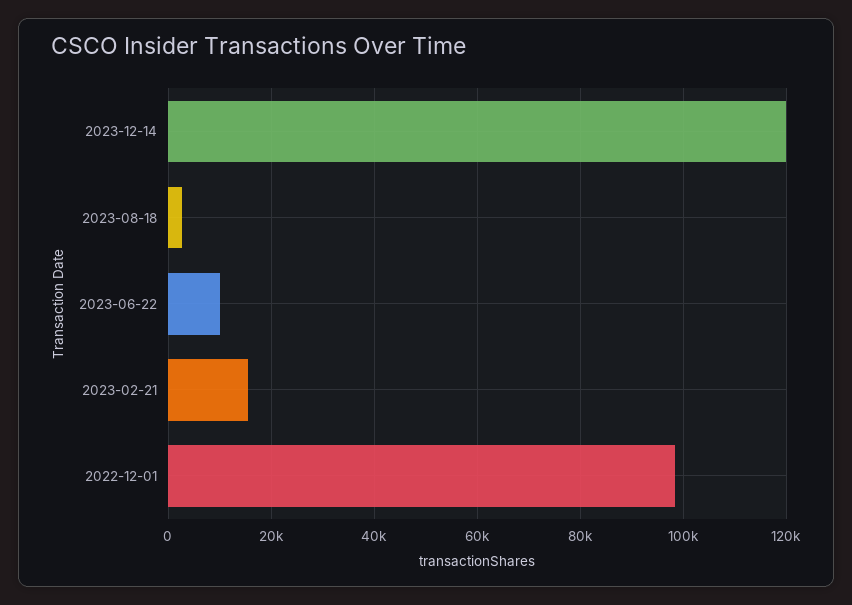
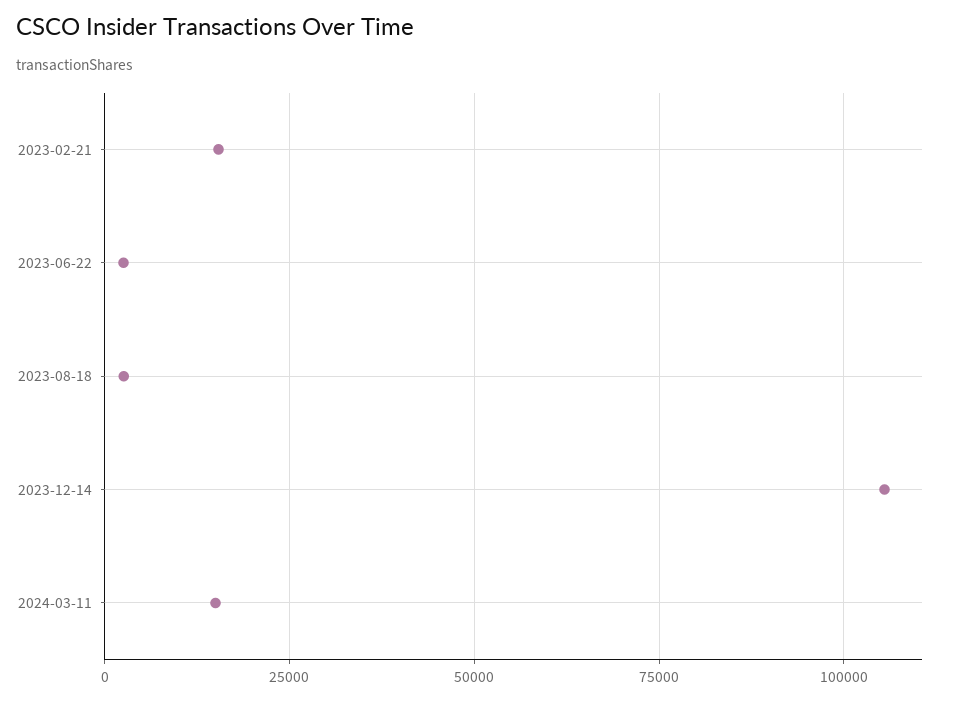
2023-12-14: 120000 -> 105000
2023-06-22: 10000 -> 2500
2022-12-01: 98000 -> none
2024-03-11: none -> 15000

